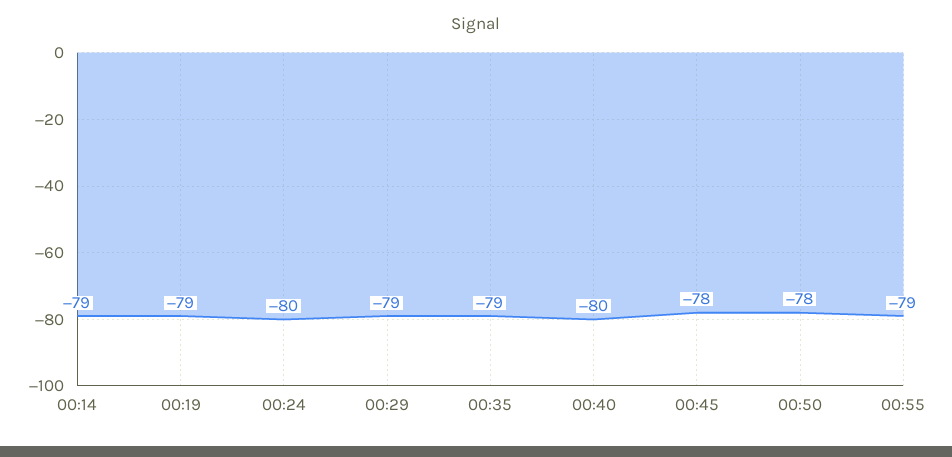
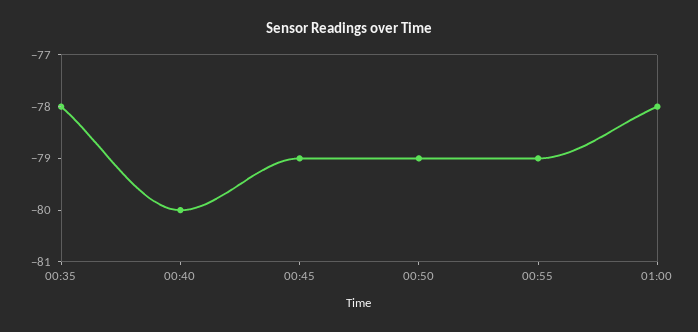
00:14: -79 -> none
00:19: -79 -> none
00:24: -80 -> none
00:29: -79 -> none
00:35: -79 -> -78
00:45: -78 -> -79
00:50: -78 -> -79
01:00: none -> -78

